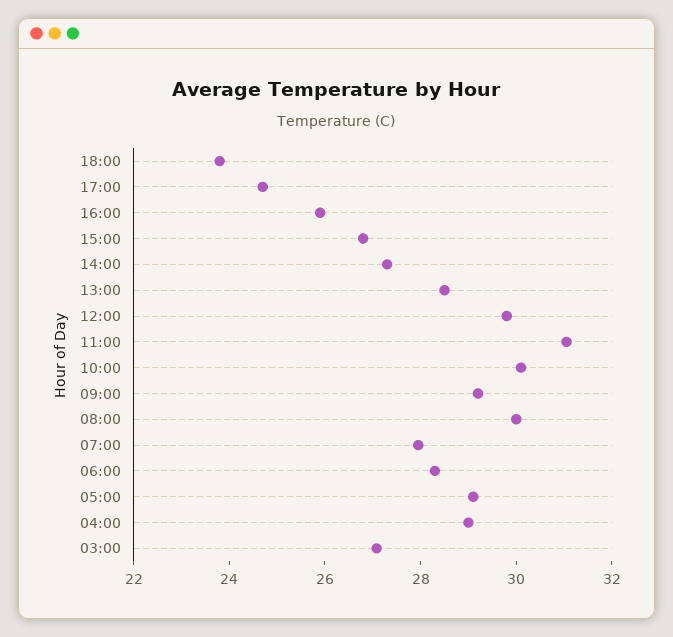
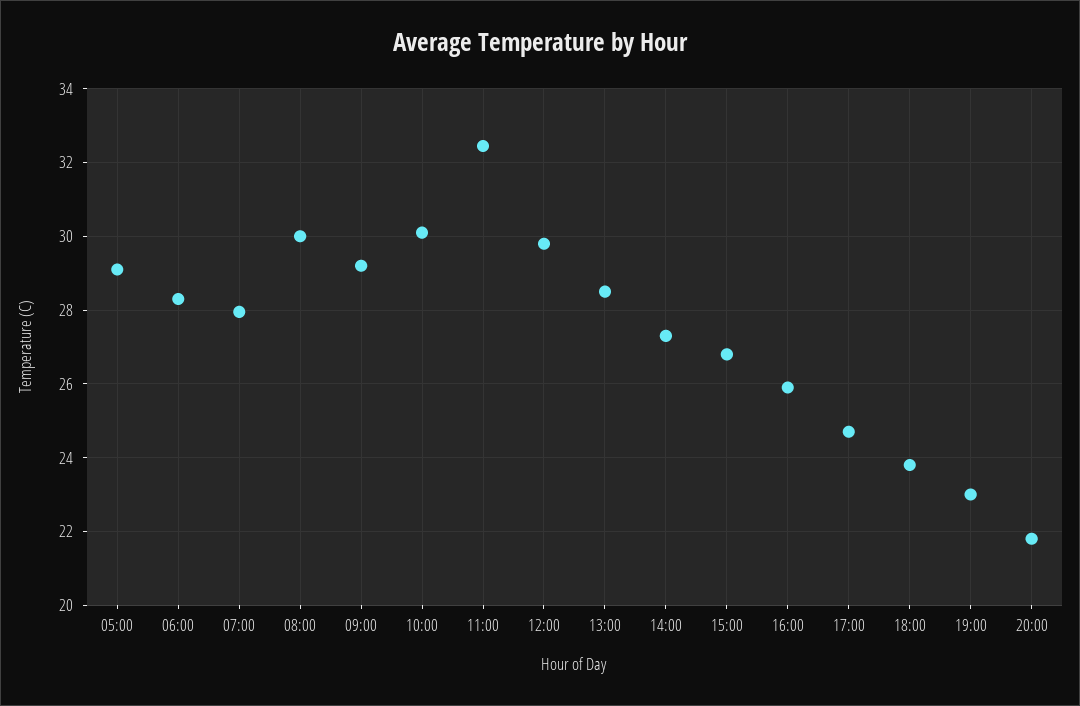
11:00: 31 -> 32.4
04:00: 29 -> none
03:00: 27 -> none
19:00: none -> 23
20:00: none -> 21.8

